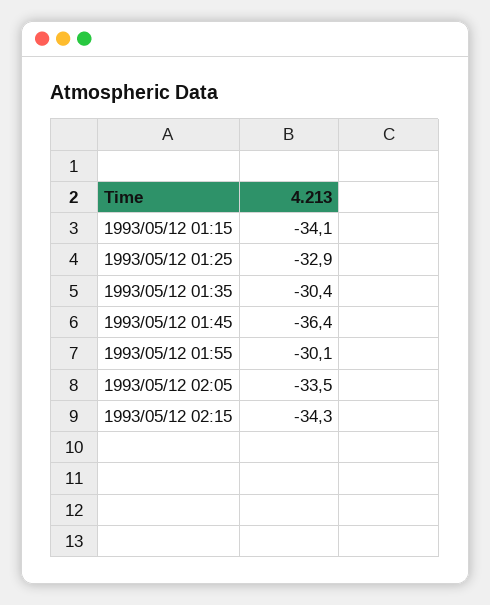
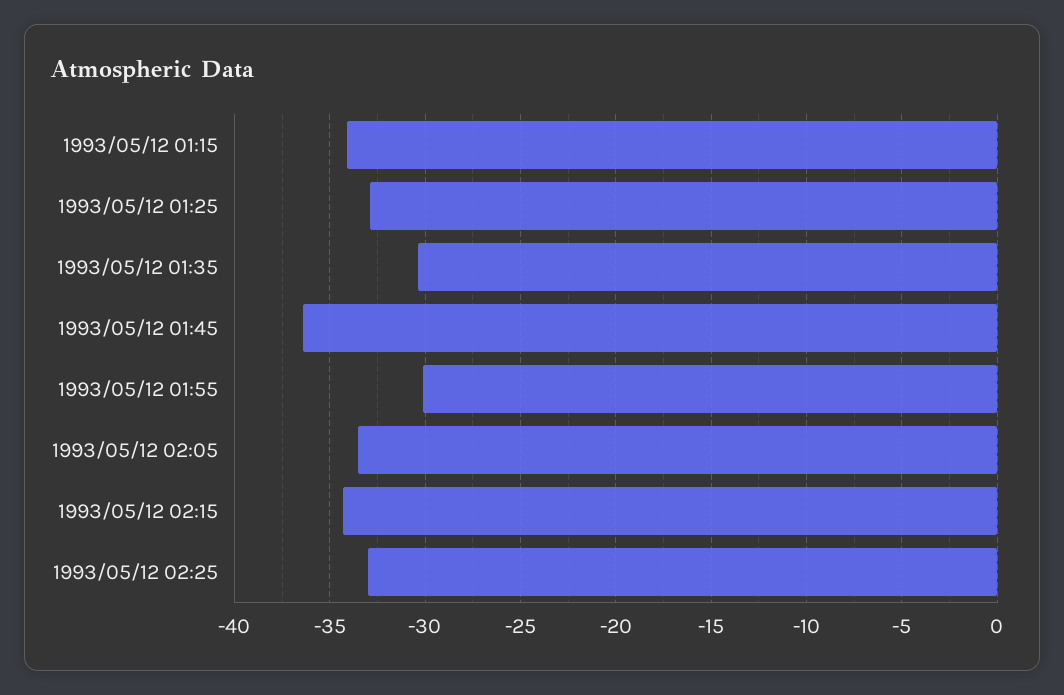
1993/05/12 02:25: none -> -33

